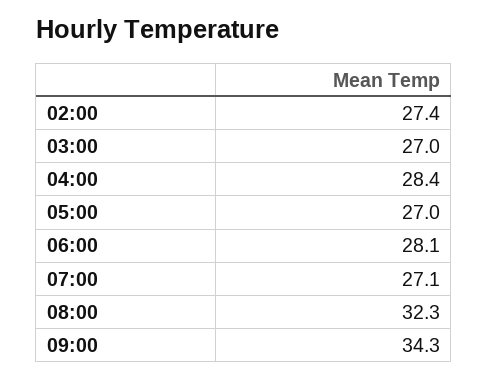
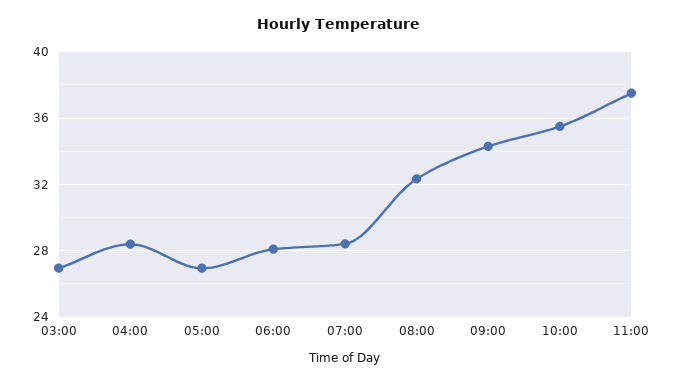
02:00: 27.4 -> none
07:00: 27.1 -> 28.5
10:00: none -> 35.5
11:00: none -> 37.5

